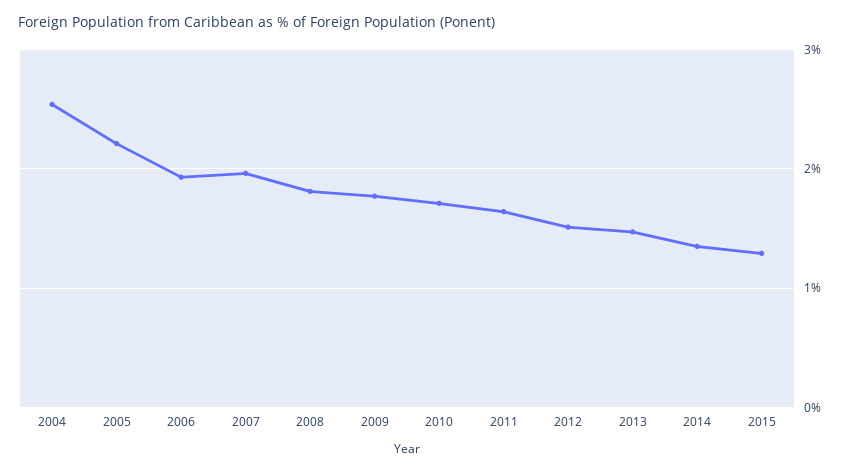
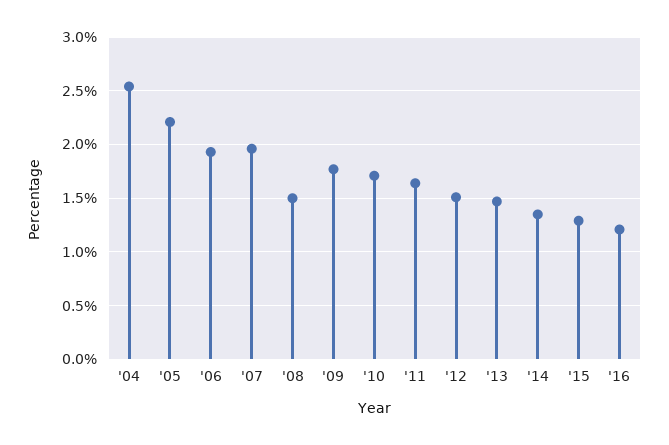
2008: 1.8 -> 1.5
'16: none -> 1.2

